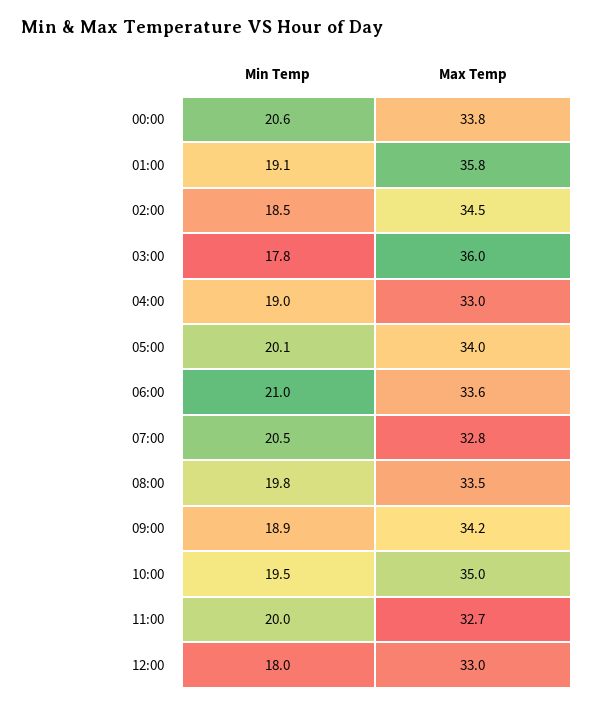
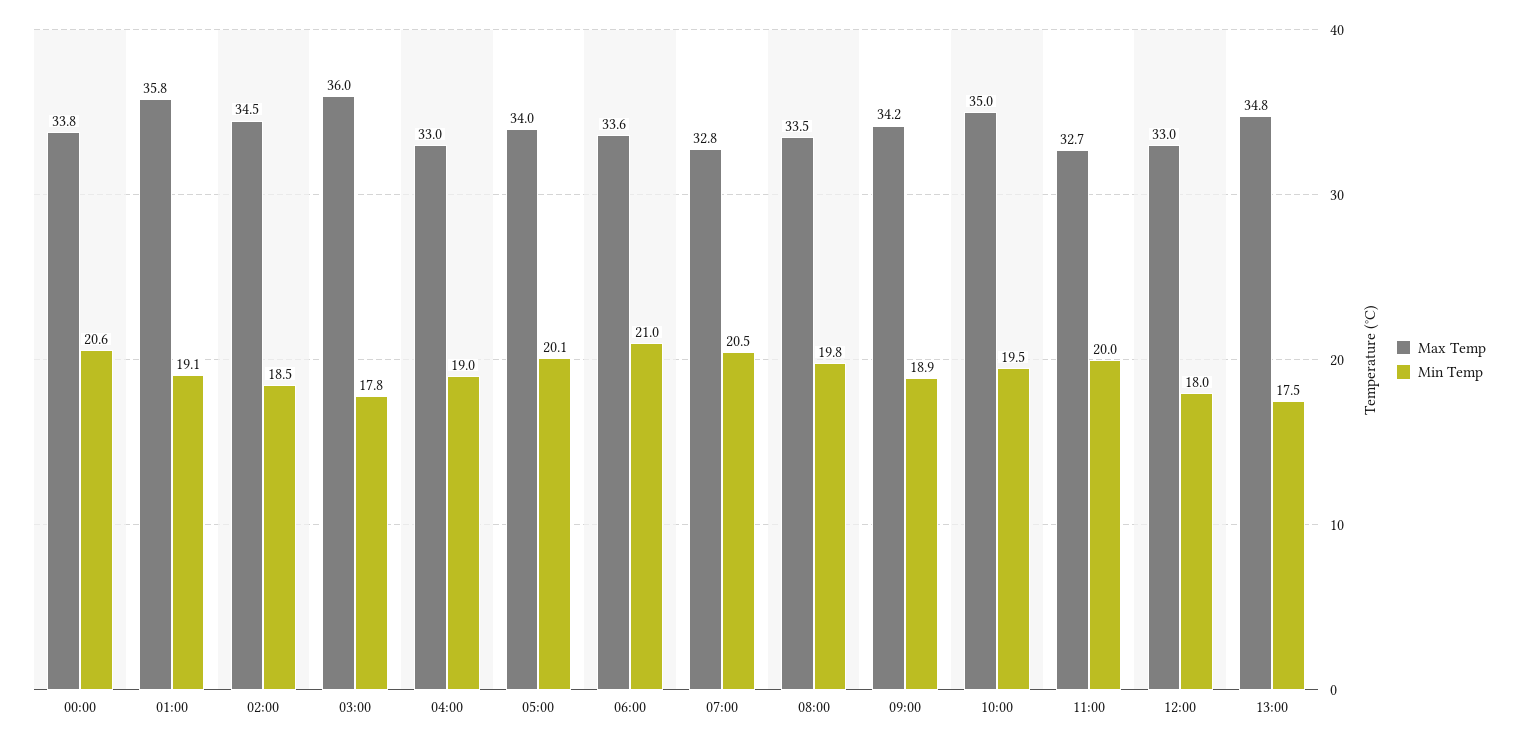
Max Temp, 13:00: none -> 34.8
Min Temp, 13:00: none -> 17.5

